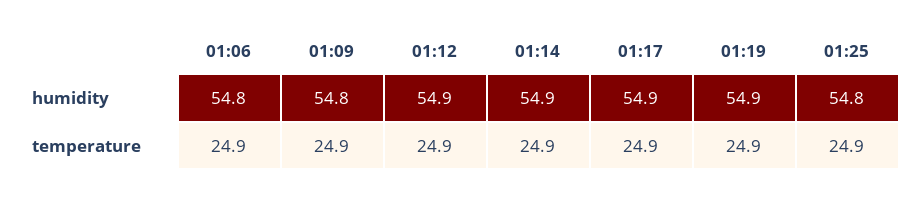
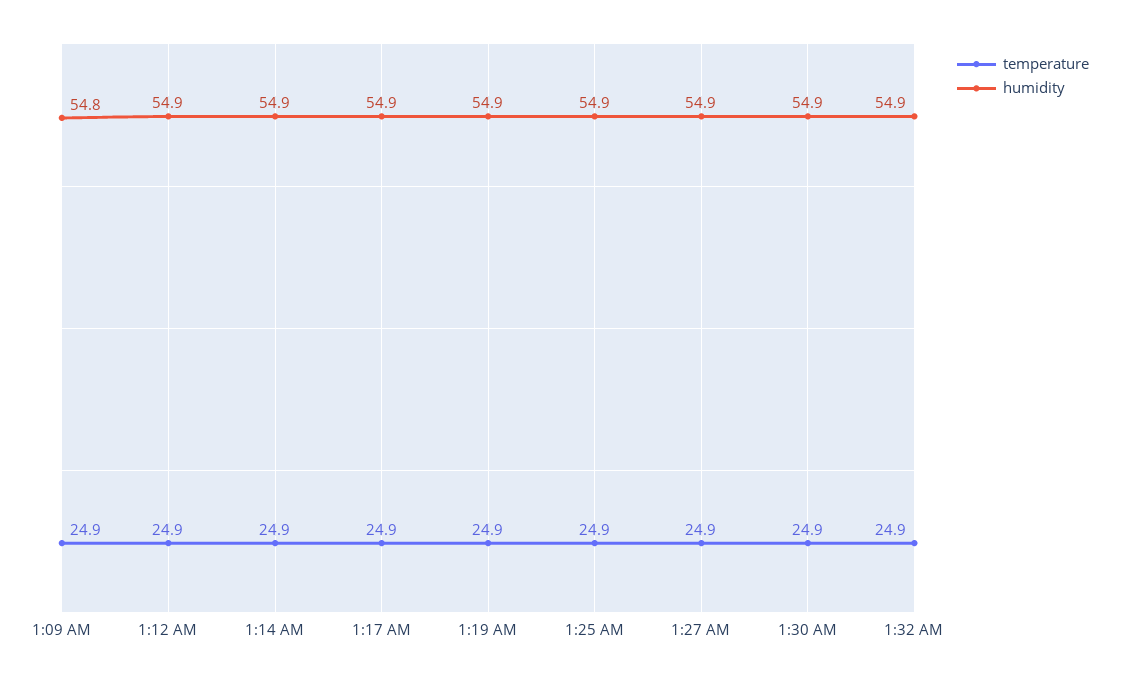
humidity, 01:06: 54.8 -> none
humidity, 01:25: 54.8 -> 54.9
temperature, 01:06: 24.9 -> none
temperature, 1:27 AM: none -> 24.9
humidity, 1:27 AM: none -> 54.9
temperature, 1:30 AM: none -> 24.9
humidity, 1:30 AM: none -> 54.9
temperature, 1:32 AM: none -> 24.9
humidity, 1:32 AM: none -> 54.9

